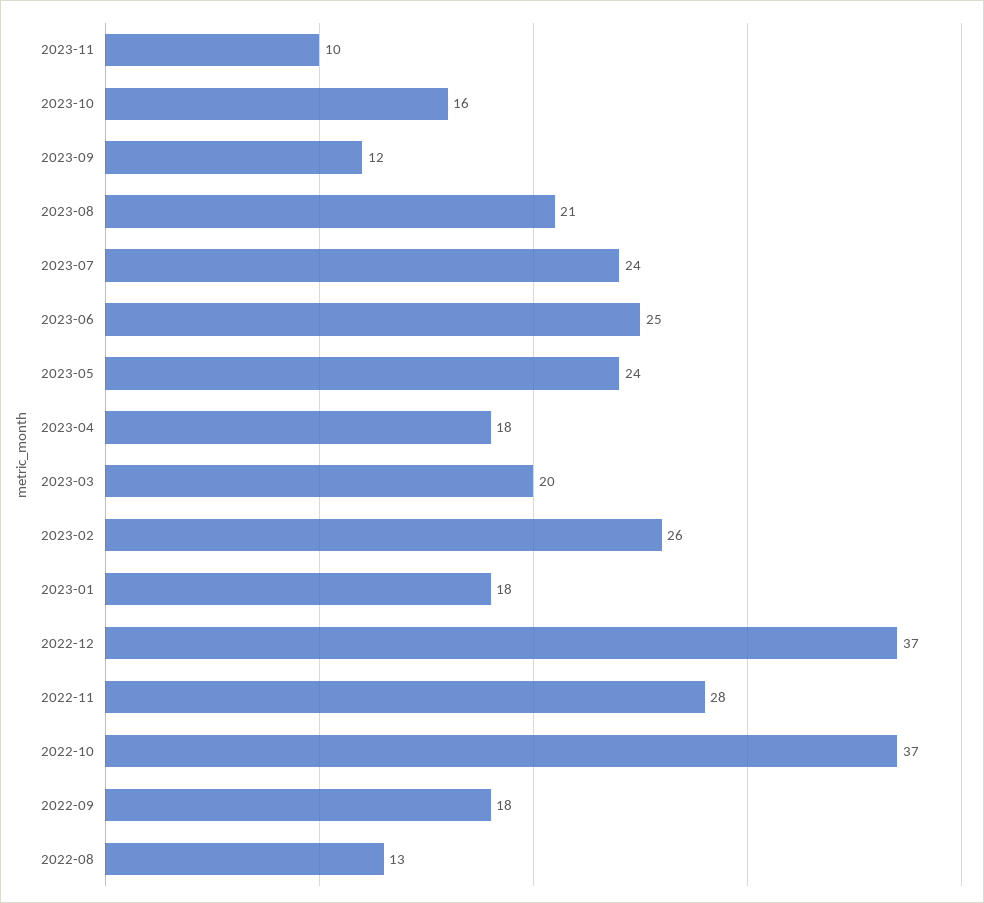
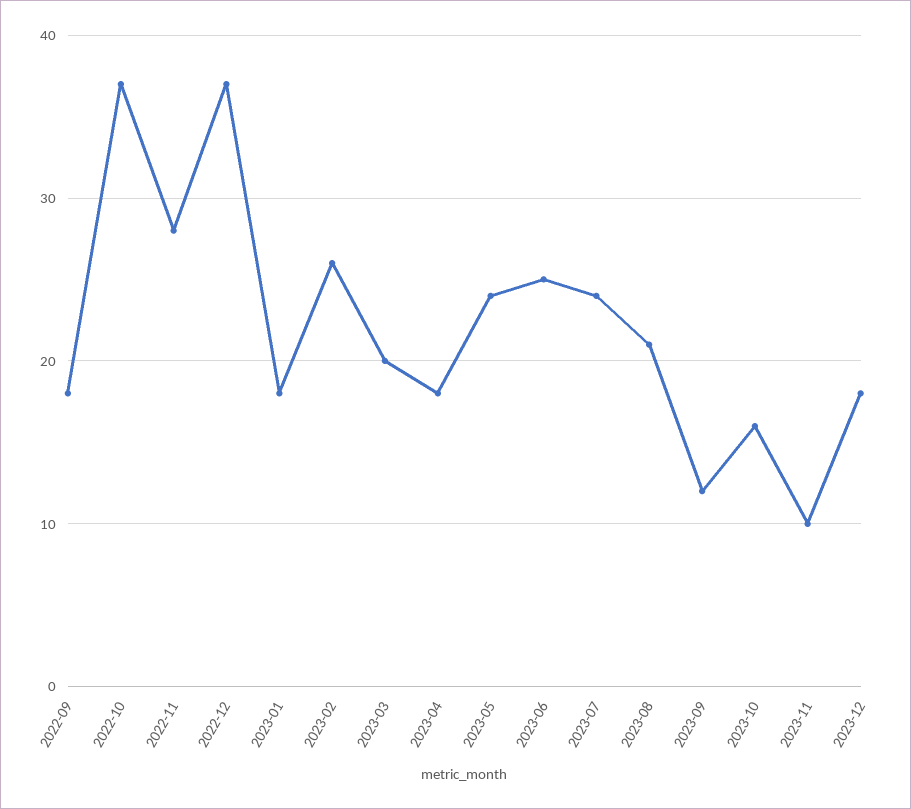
2022-08: 13 -> none
2023-12: none -> 18

